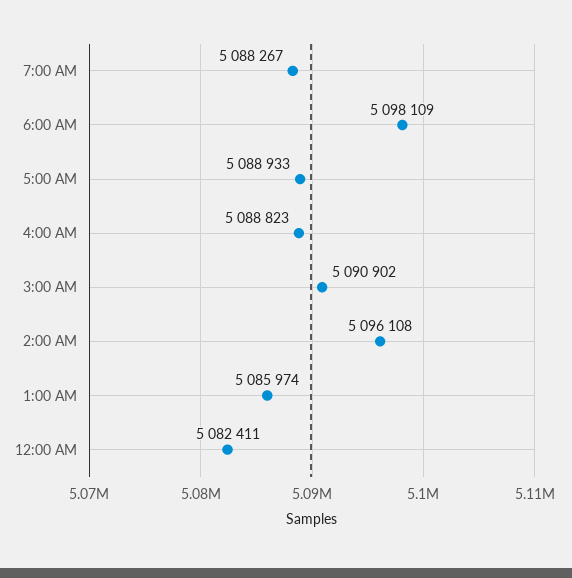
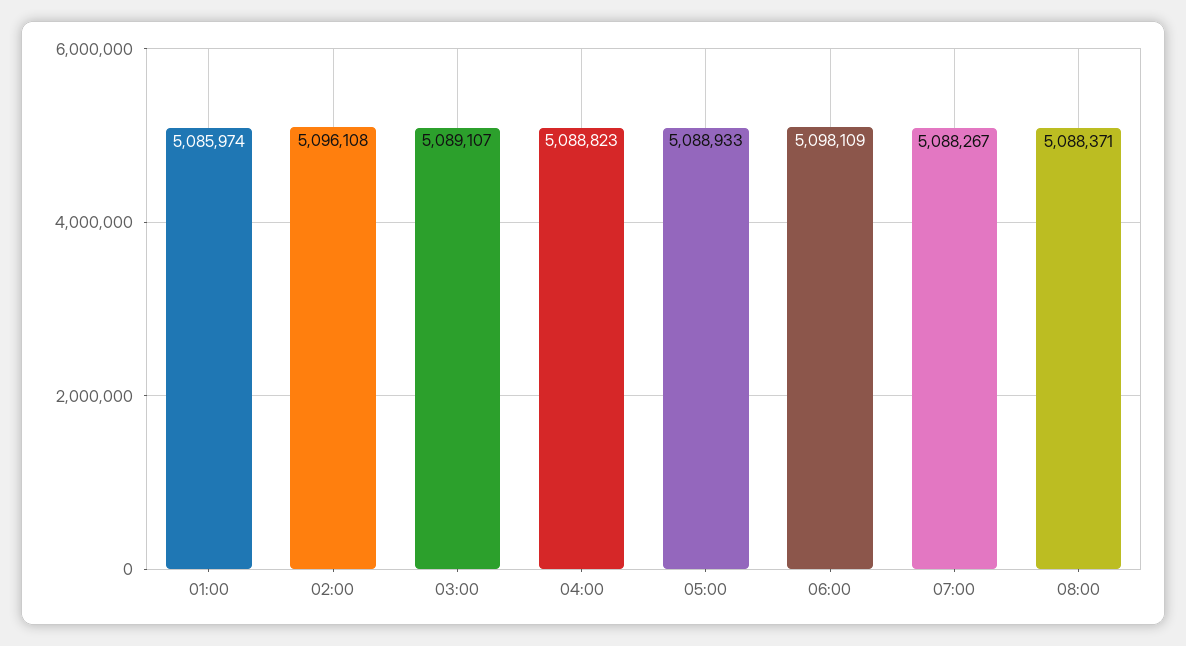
3:00 AM: 5090902 -> 5089107
12:00 AM: 5082411 -> none
08:00: none -> 5088371

